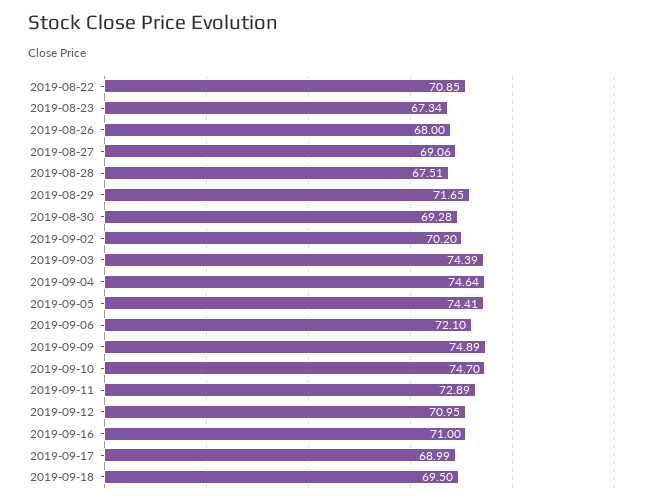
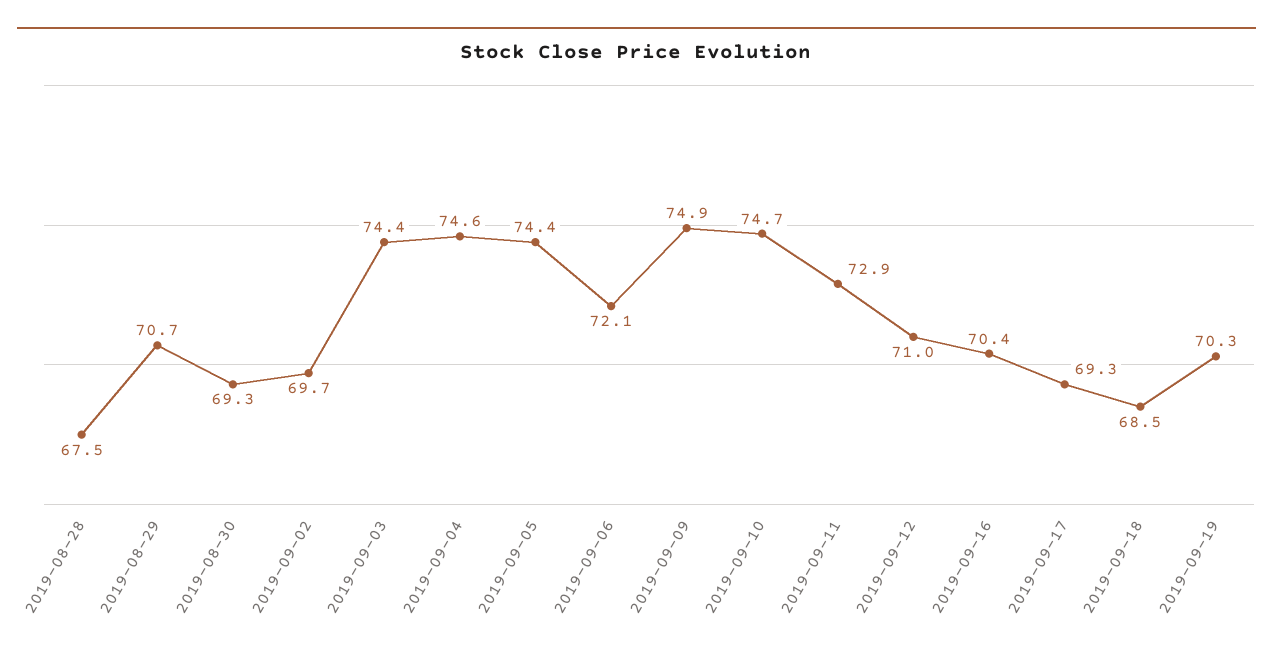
2019-08-22: 70.85 -> none
2019-08-23: 67.34 -> none
2019-08-26: 68 -> none
2019-08-27: 69.06 -> none
2019-08-29: 71.65 -> 70.7
2019-09-02: 70.2 -> 69.7
2019-09-16: 71 -> 70.4
2019-09-17: 68.99 -> 69.3
2019-09-18: 69.5 -> 68.5
2019-09-19: none -> 70.3

